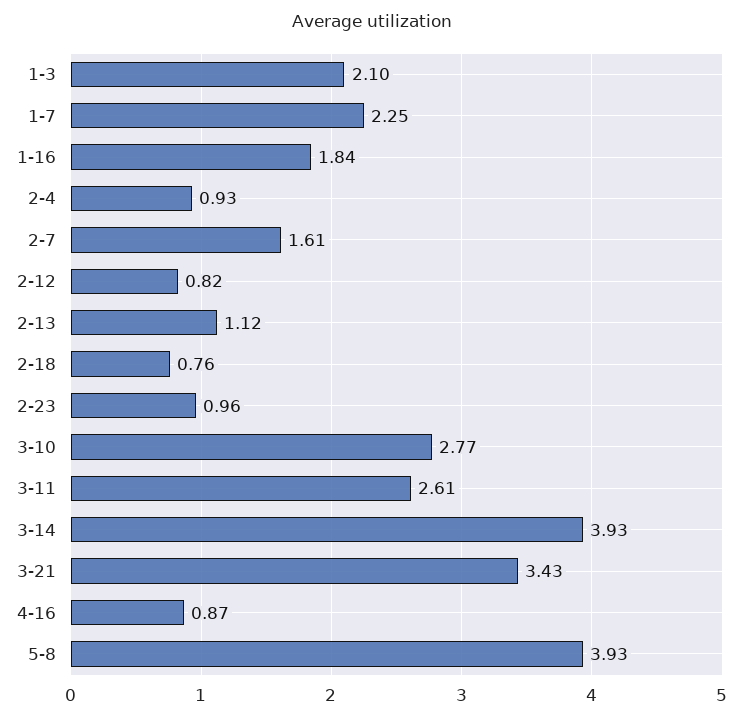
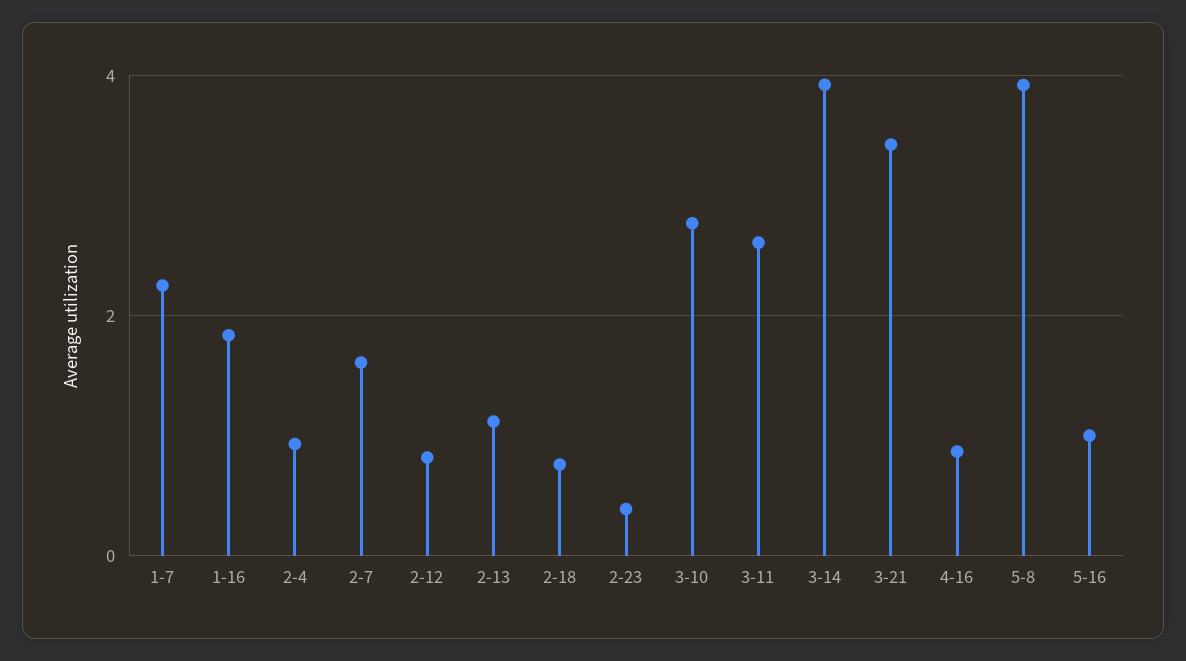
1-3: 2.1 -> none
2-23: 0.96 -> 0.4
5-16: none -> 1

